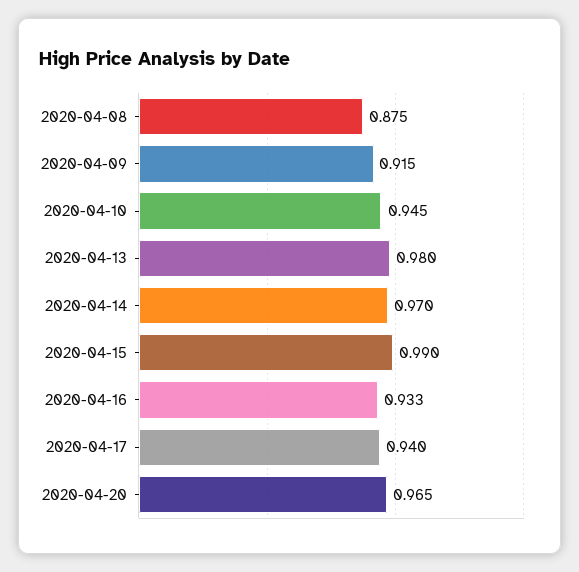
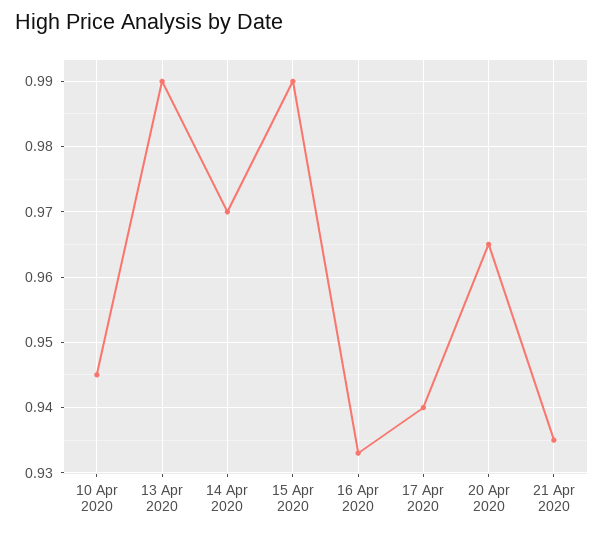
2020-04-08: 0.875 -> none
2020-04-09: 0.915 -> none
2020-04-13: 0.98 -> 0.99
21 Apr 2020: none -> 0.935

